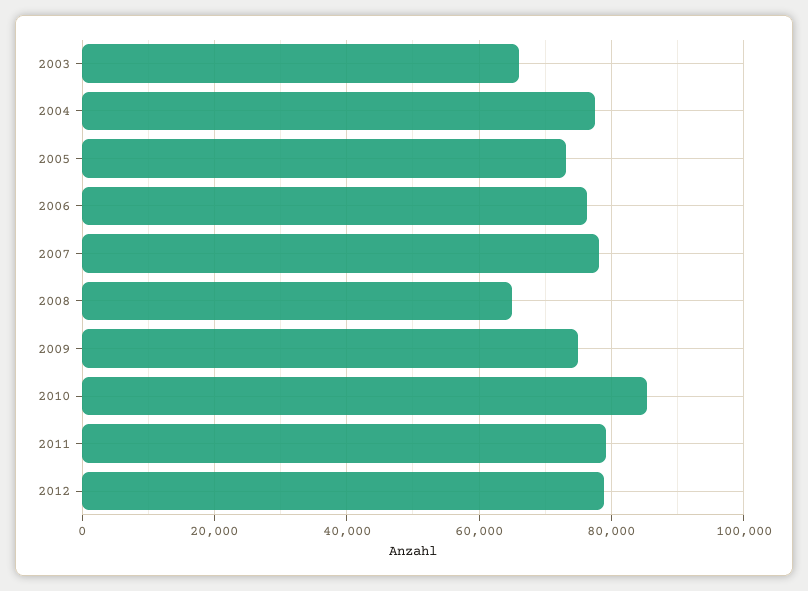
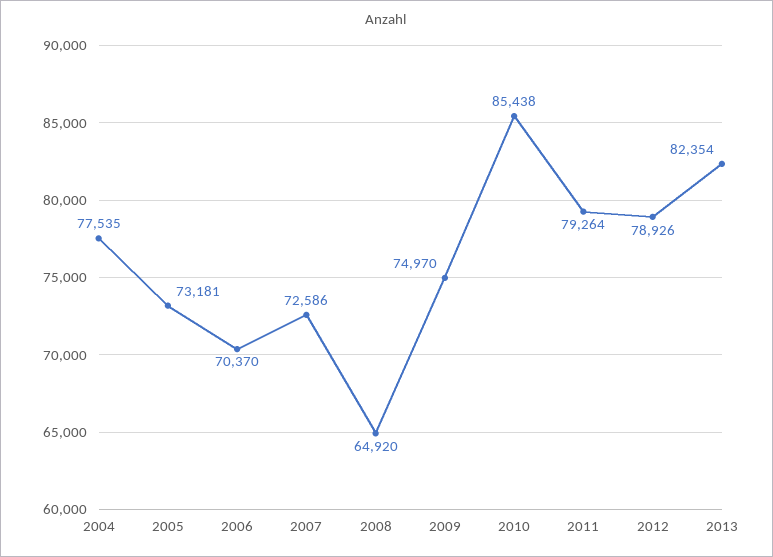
2003: 66000 -> none
2006: 76000 -> 70370
2007: 78000 -> 72586
2013: none -> 82354

